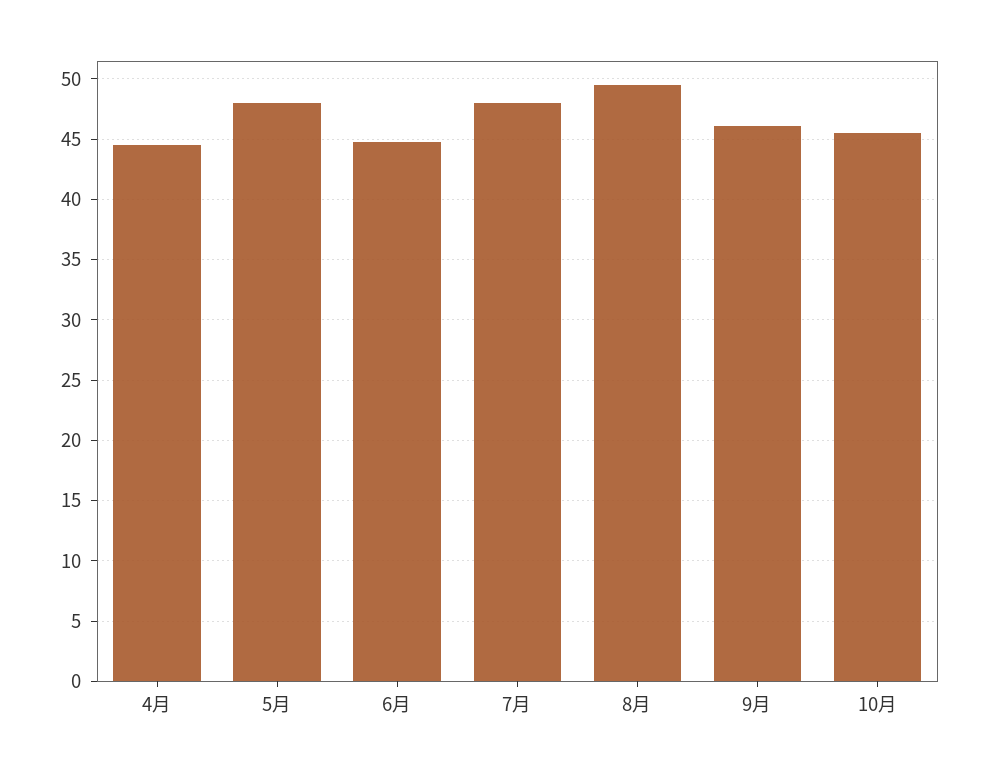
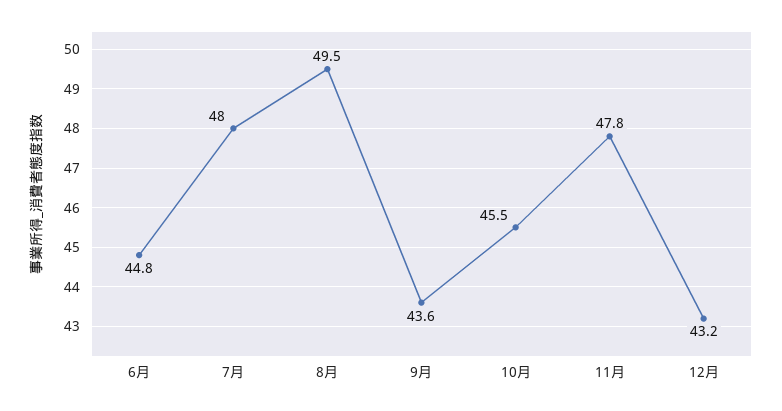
4月: 44.5 -> none
5月: 48 -> none
9月: 46 -> 43.6
11月: none -> 47.8
12月: none -> 43.2

